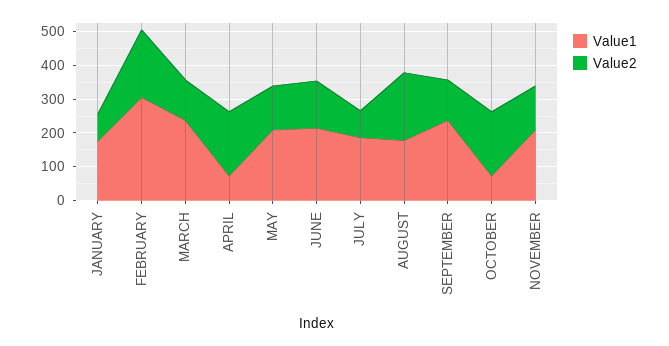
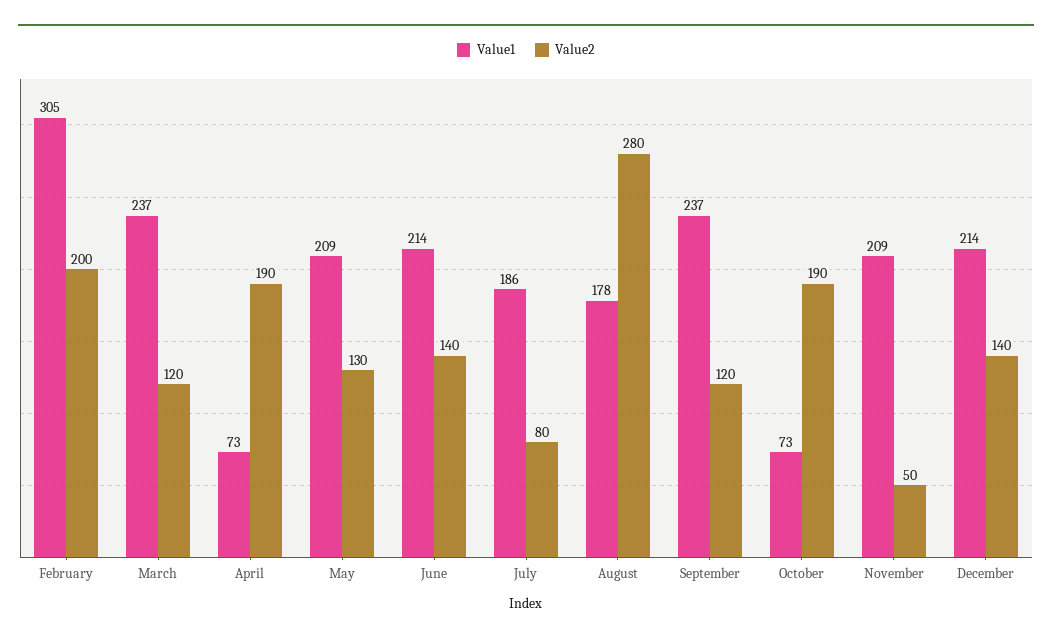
Value1, JANUARY: 175 -> none
Value2, JANUARY: 75 -> none
Value2, AUGUST: 200 -> 280
Value2, NOVEMBER: 125 -> 50
Value1, December: none -> 214
Value2, December: none -> 140

